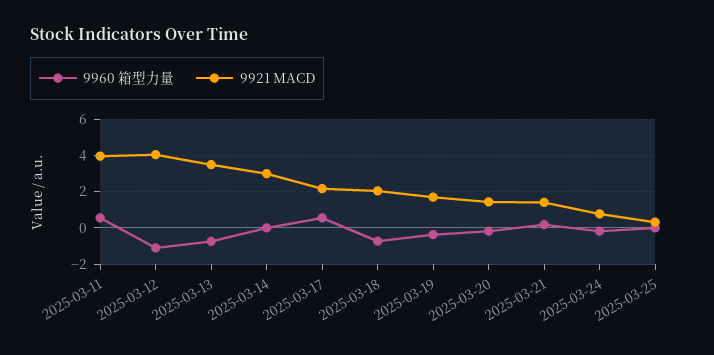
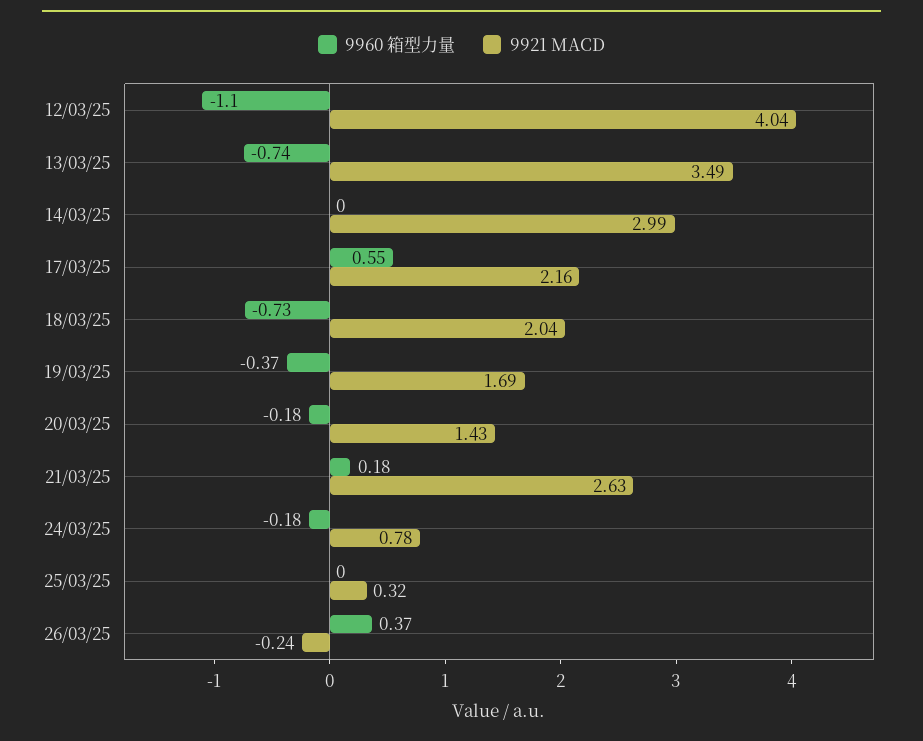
9960 箱型力量, 2025-03-11: 0.5 -> none
9921 MACD, 2025-03-11: 4 -> none
9921 MACD, 2025-03-21: 1.5 -> 2.63
9960 箱型力量, 26/03/25: none -> 0.37
9921 MACD, 26/03/25: none -> -0.24

